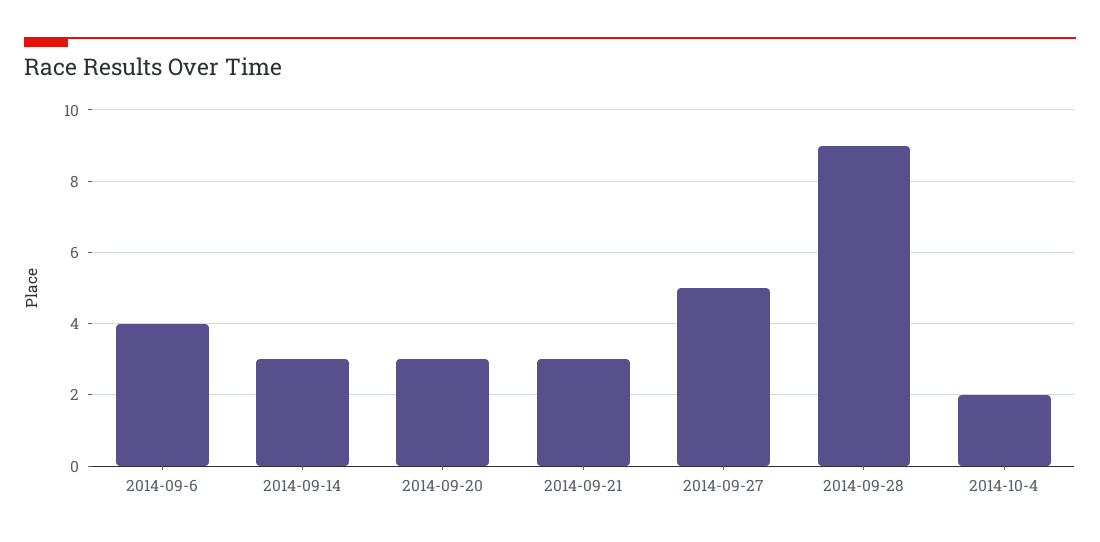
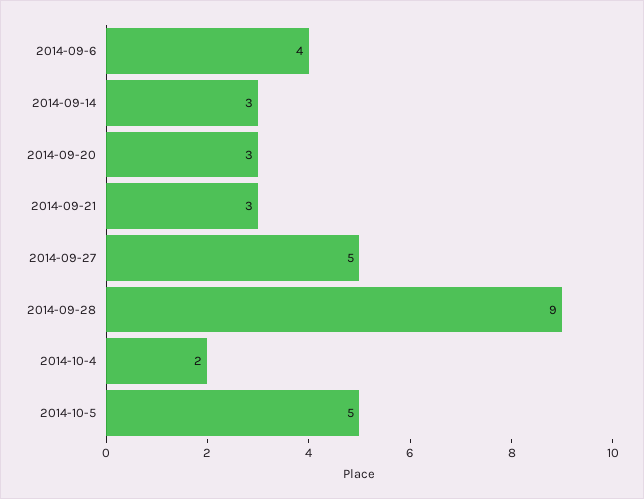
2014-10-5: none -> 5

